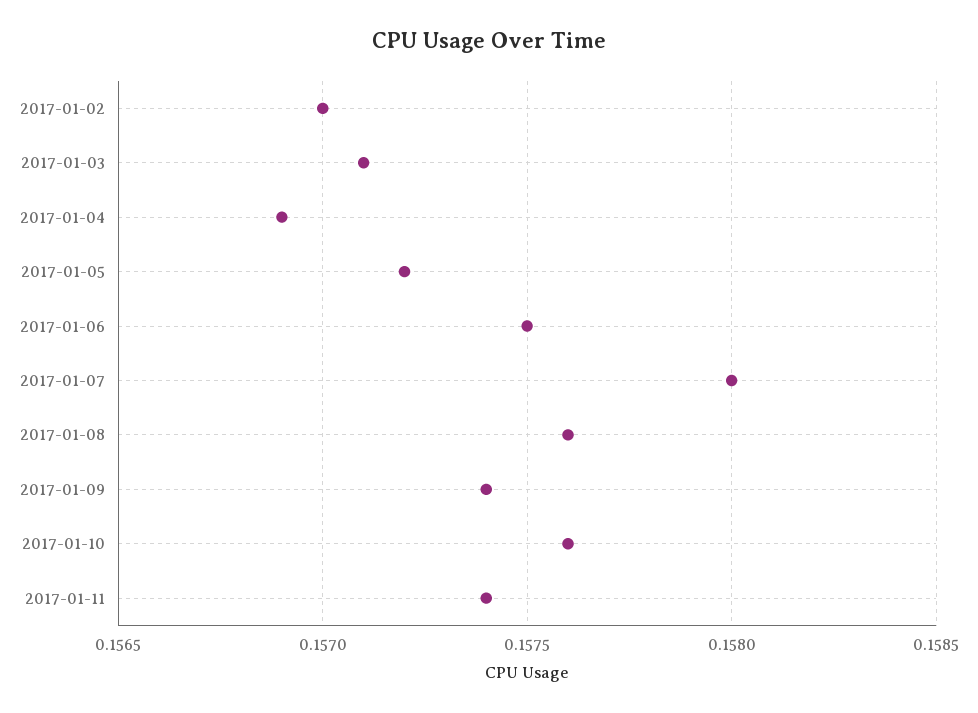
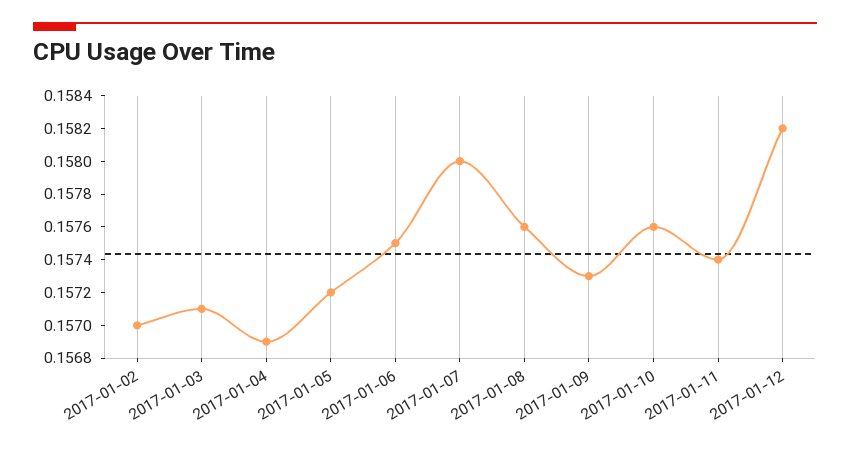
2017-01-09: 0.1574 -> 0.1573
2017-01-12: none -> 0.1582

